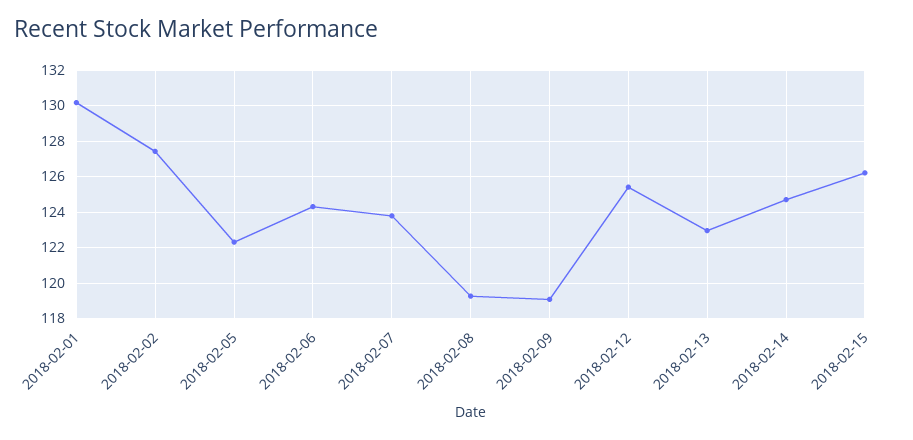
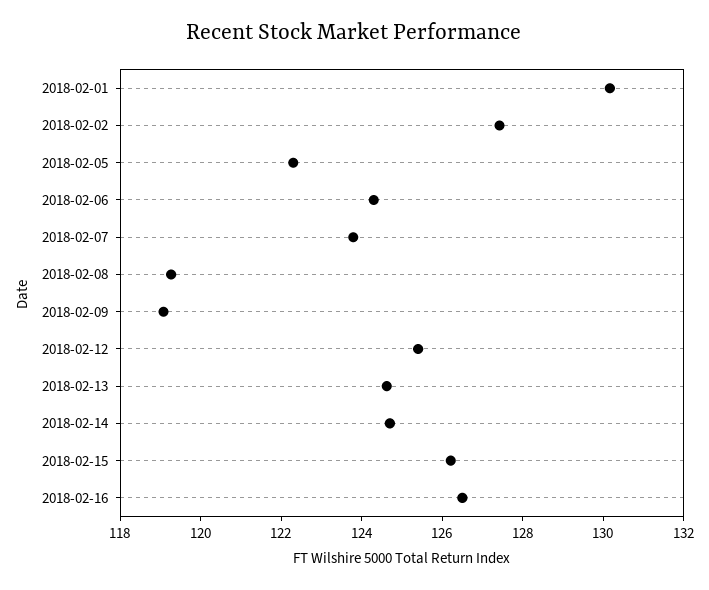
2018-02-13: 123 -> 124.5
2018-02-16: none -> 126.5

